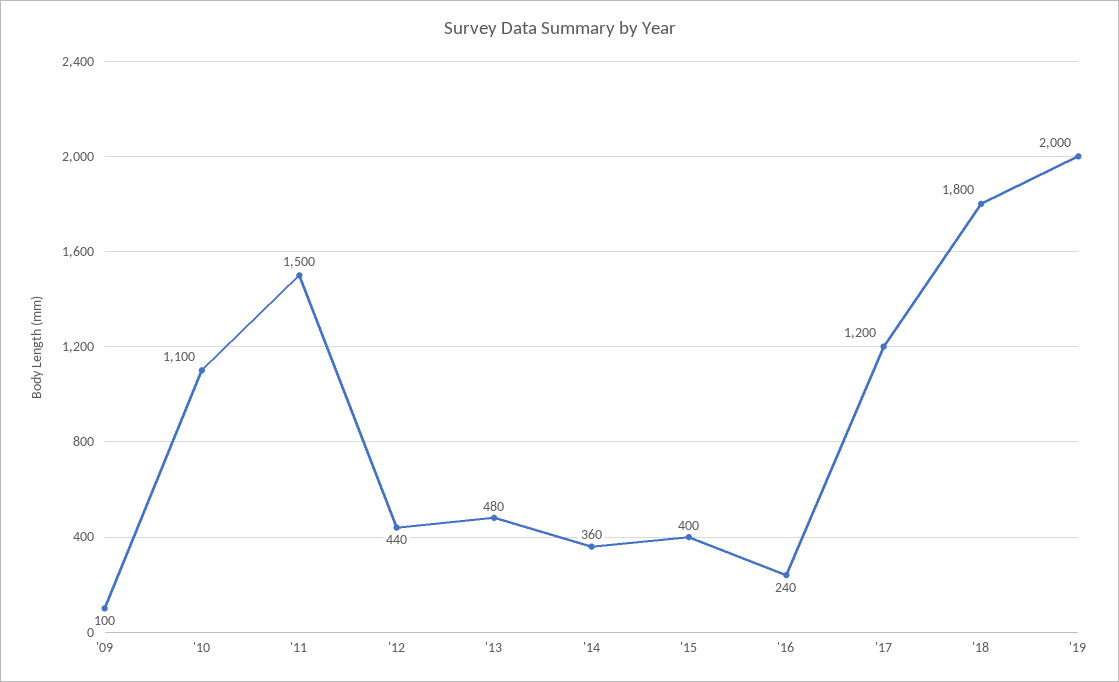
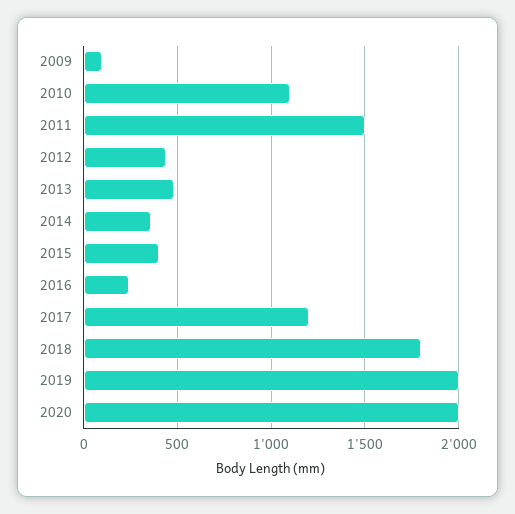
2020: none -> 2000

